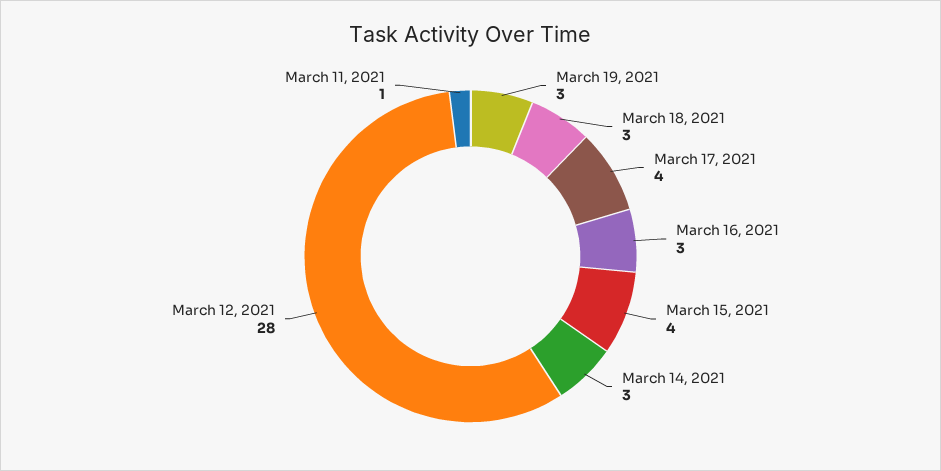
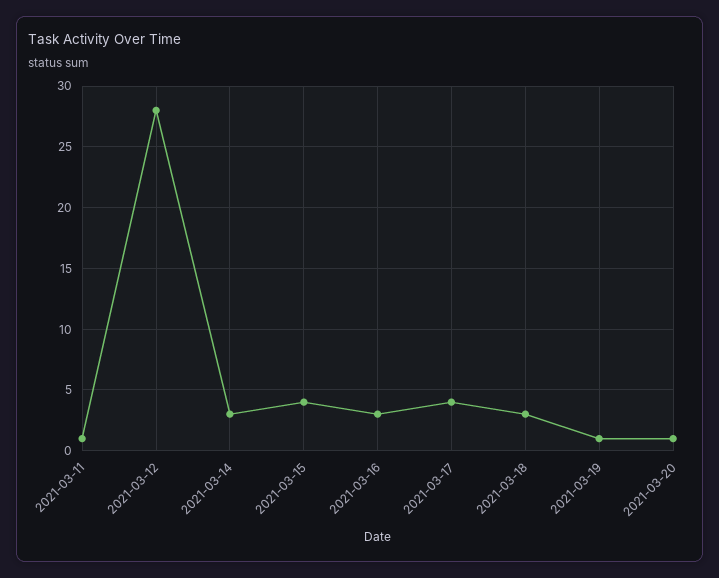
March 19, 2021: 3 -> 1
2021-03-20: none -> 1

